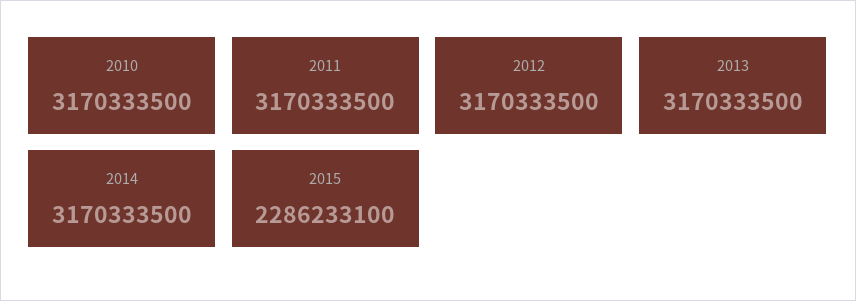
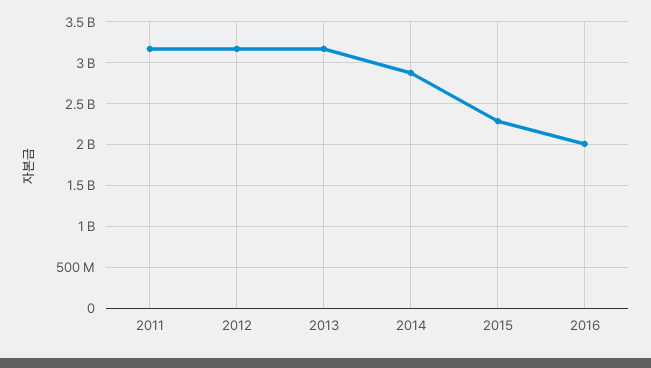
2010: 3170333500 -> none
2014: 3170333500 -> 2900000000
2016: none -> 2000000000

